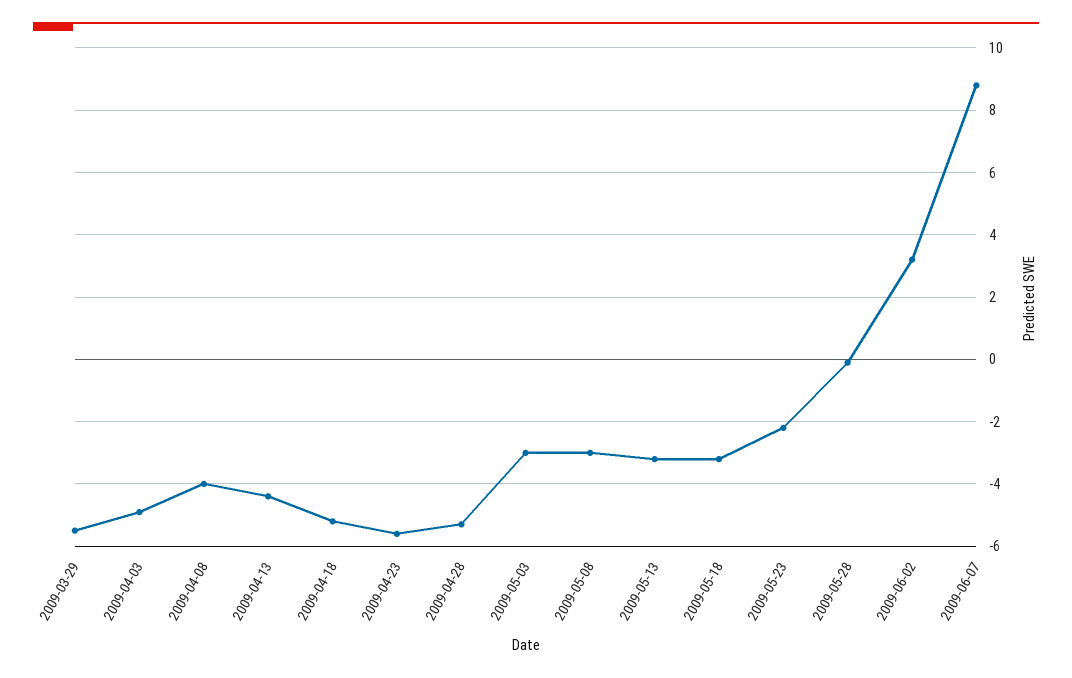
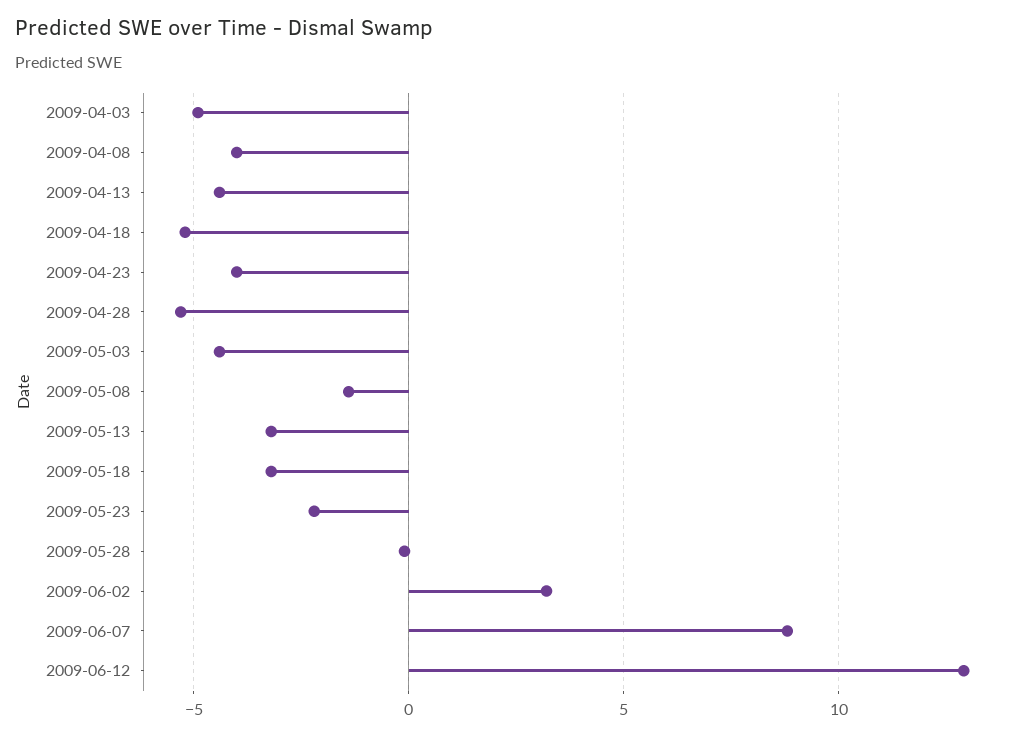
2009-03-29: -5.5 -> none
2009-04-23: -5.5 -> -4
2009-05-03: -3 -> -4.5
2009-05-08: -3 -> -1.5
2009-06-12: none -> 13

